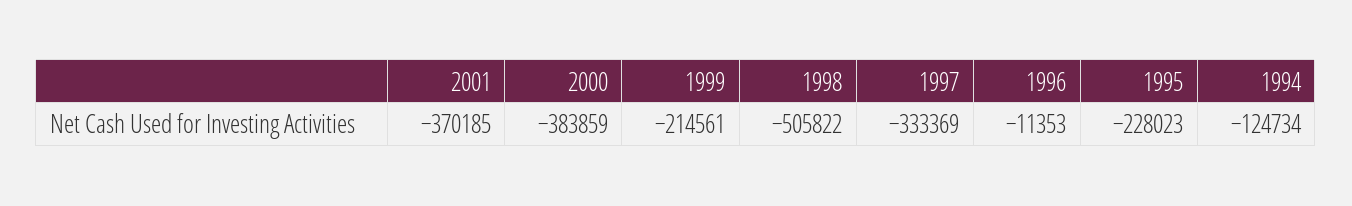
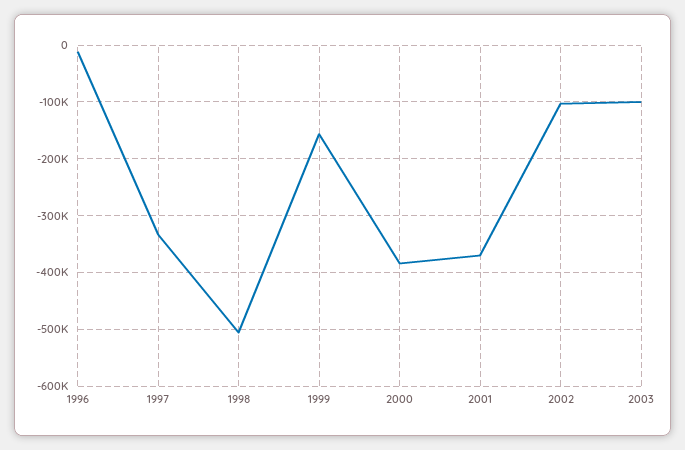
1999: -214561 -> -160000
1995: -228023 -> none
1994: -124734 -> none
2002: none -> -100000
2003: none -> -100000

